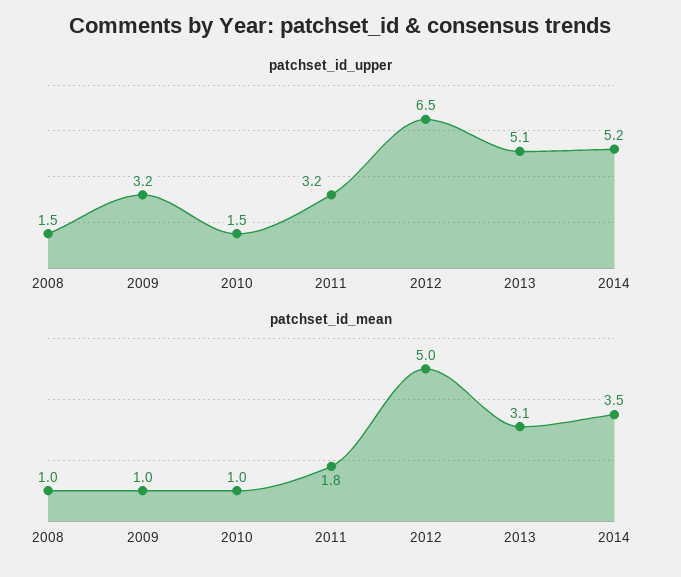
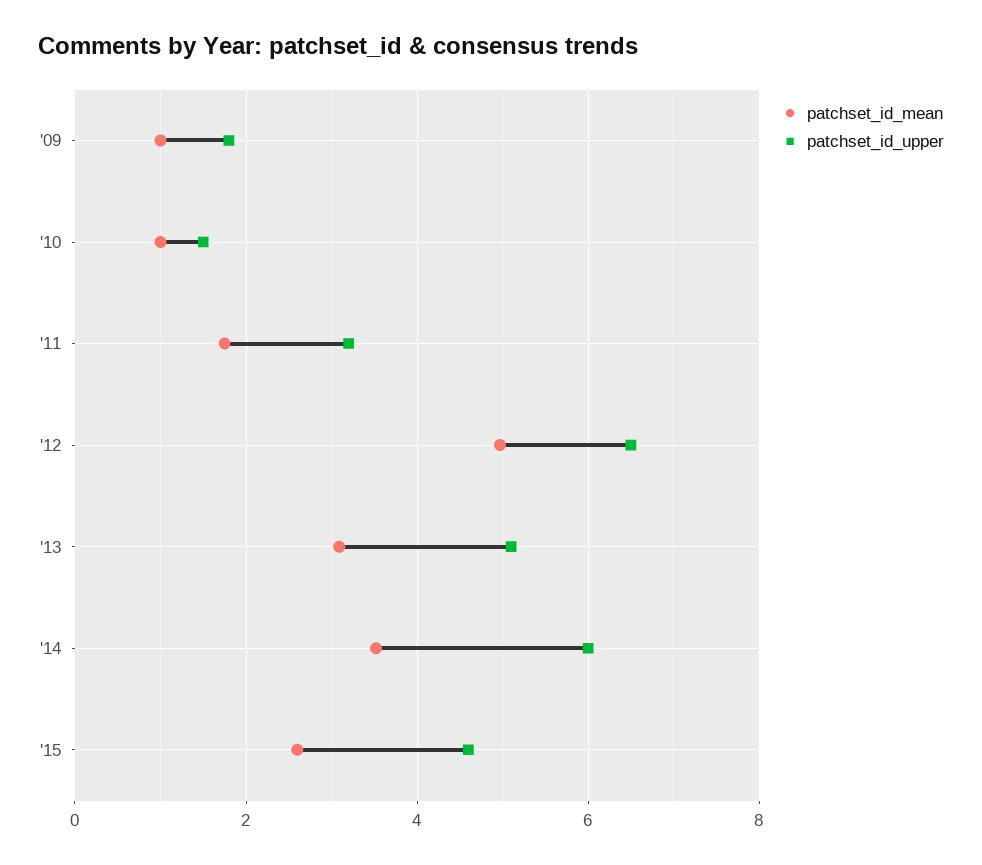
patchset_id_upper, 2008: 1.5 -> none
patchset_id_upper, 2009: 3.2 -> 1.8
patchset_id_upper, 2014: 5.2 -> 6
patchset_id_mean, 2008: 1 -> none
patchset_id_mean, '15: none -> 2.6
patchset_id_upper, '15: none -> 4.6

